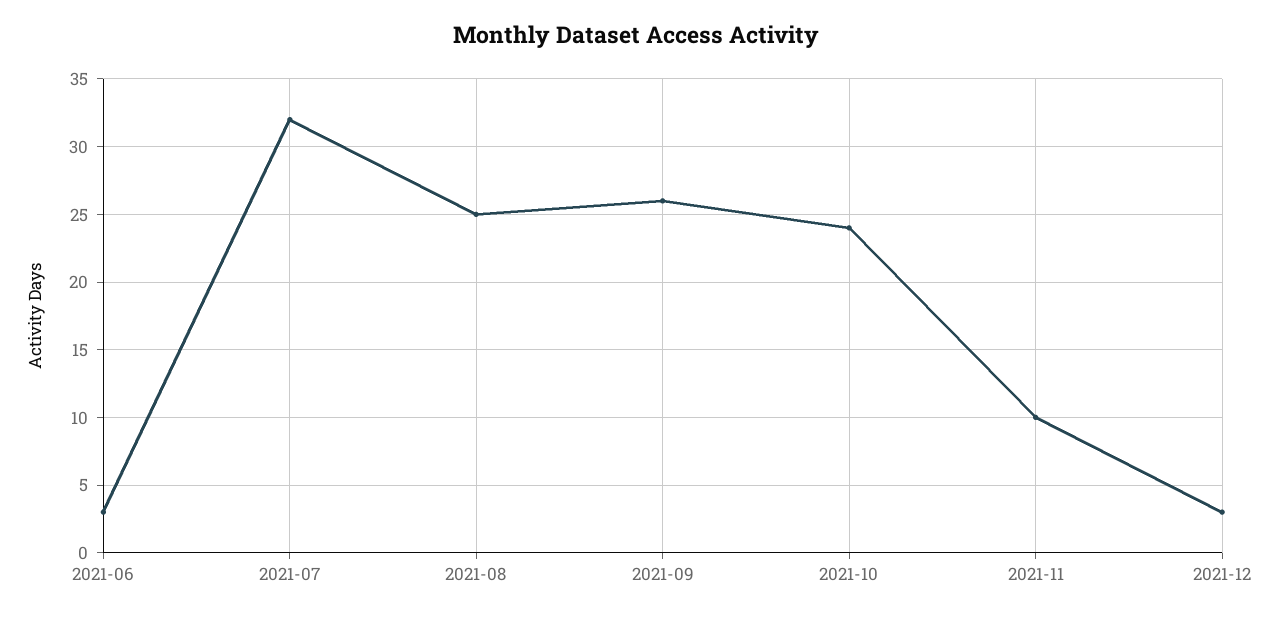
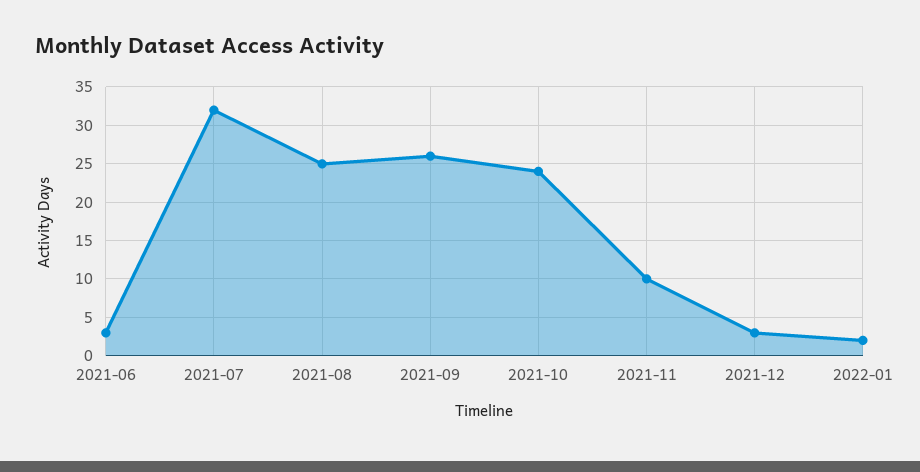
2022-01: none -> 2

